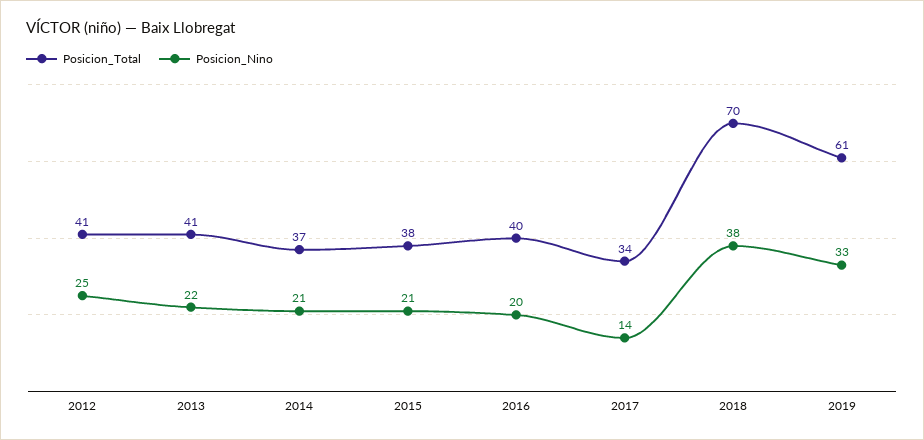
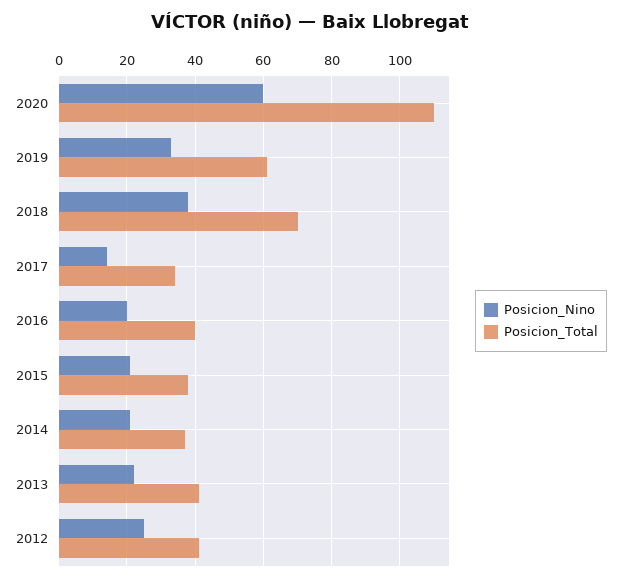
Posicion_Nino, 2020: none -> 60
Posicion_Total, 2020: none -> 110

